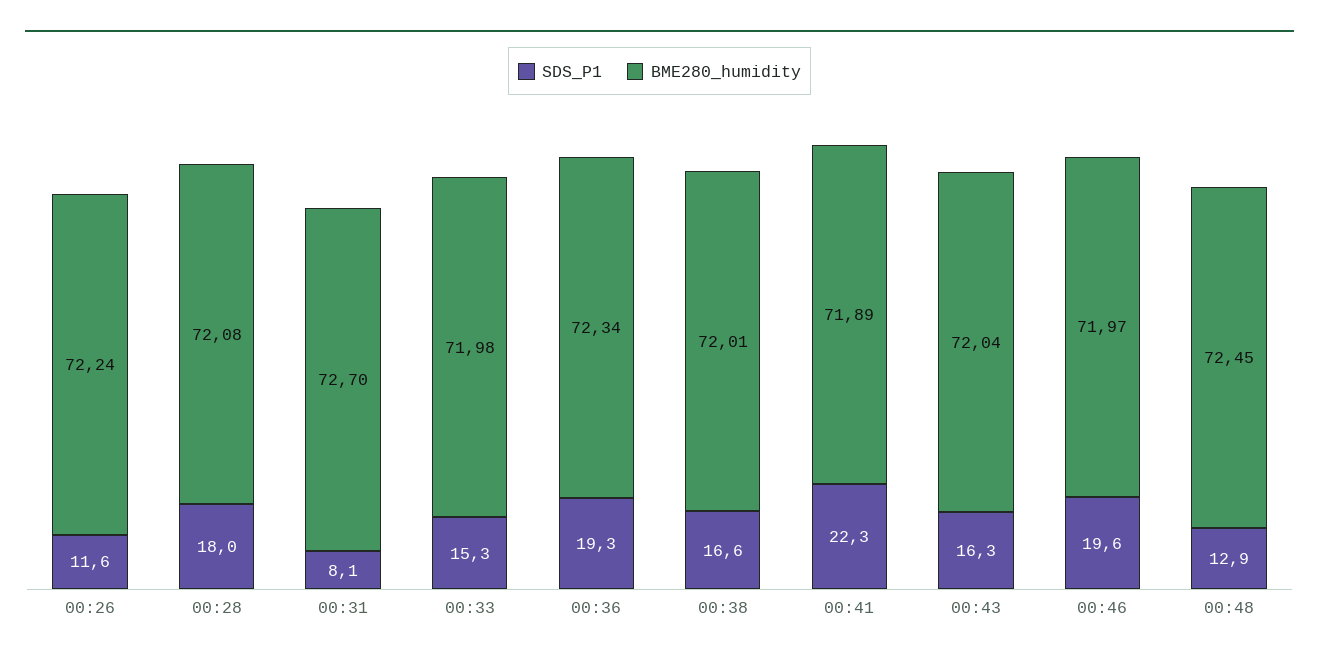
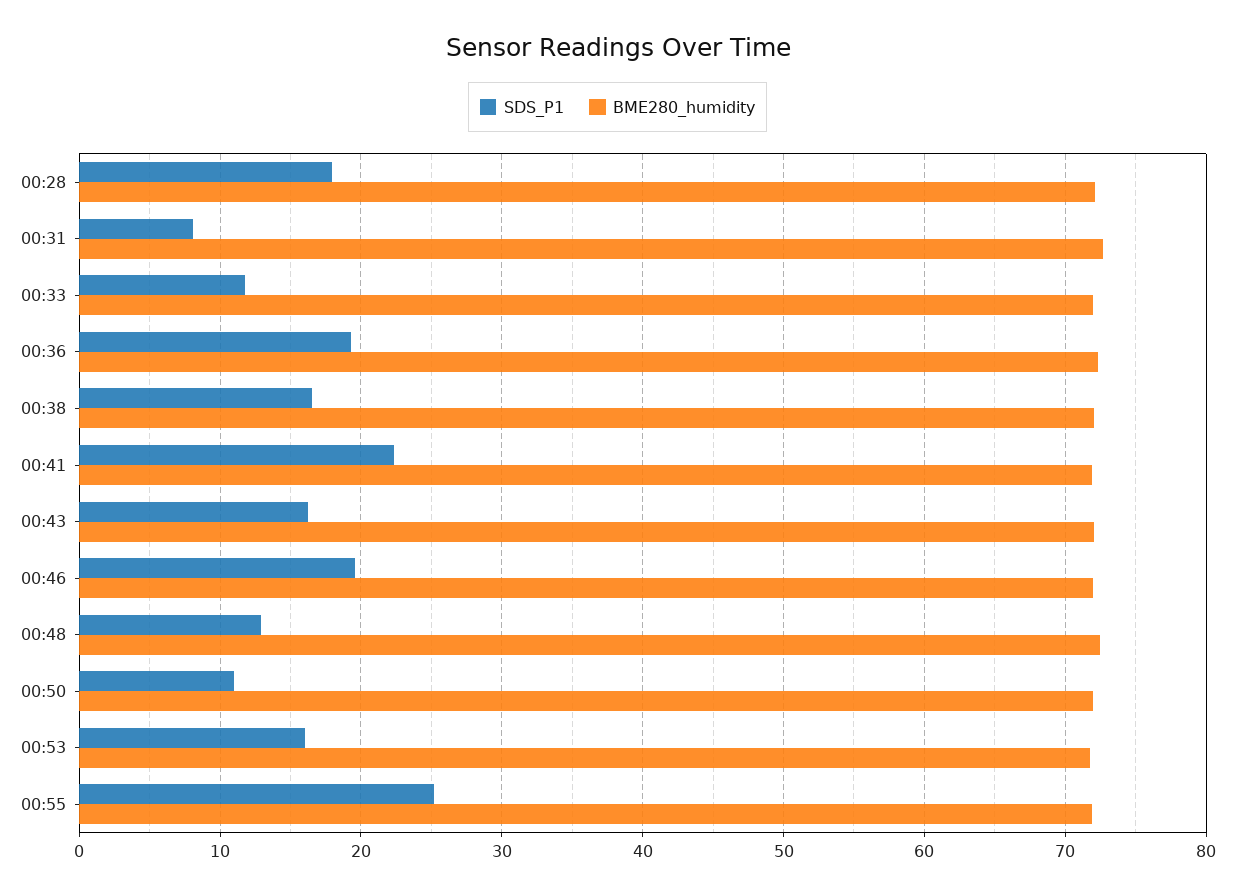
SDS_P1, 00:26: 11.6 -> none
BME280_humidity, 00:26: 72.24 -> none
SDS_P1, 00:33: 15.3 -> 12
SDS_P1, 00:50: none -> 11
BME280_humidity, 00:50: none -> 72
SDS_P1, 00:53: none -> 16
BME280_humidity, 00:53: none -> 72
SDS_P1, 00:55: none -> 25
BME280_humidity, 00:55: none -> 72

